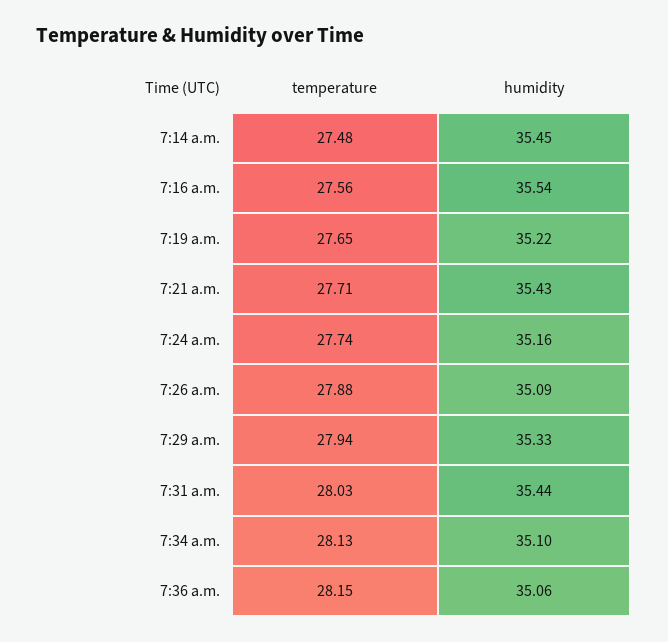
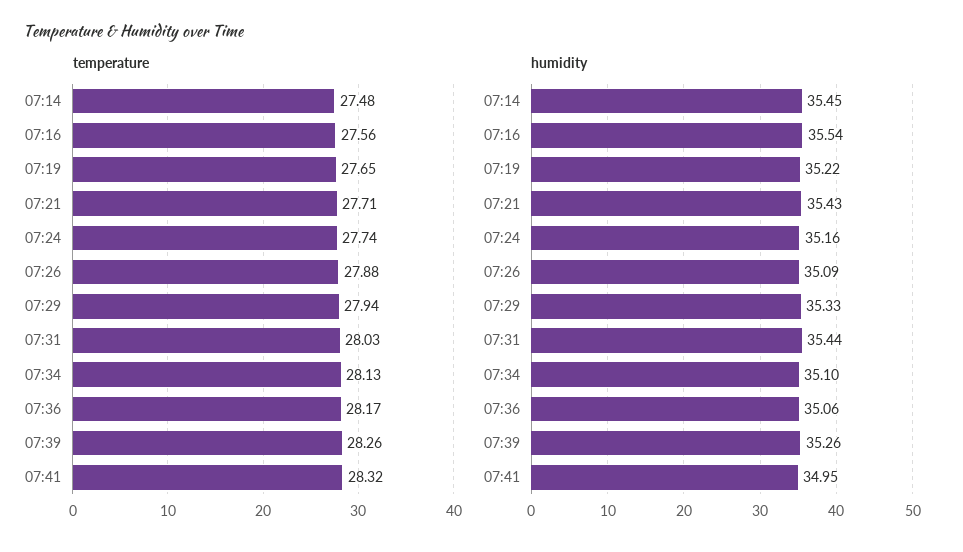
temperature, 7:36 a.m.: 28.15 -> 28.17
temperature, 07:39: none -> 28.26
temperature, 07:41: none -> 28.32
humidity, 07:39: none -> 35.26
humidity, 07:41: none -> 34.95

